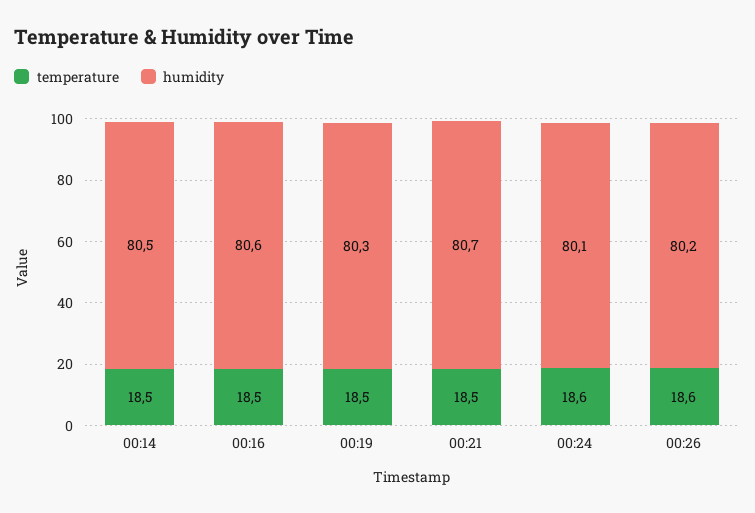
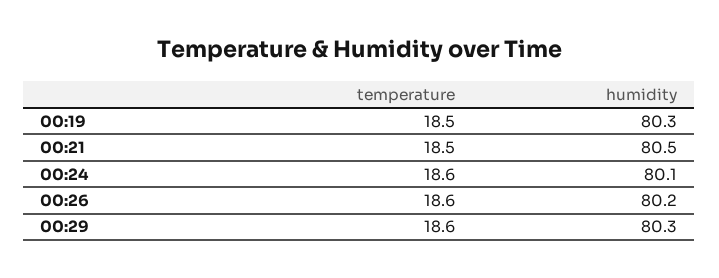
temperature, 00:14: 18.5 -> none
humidity, 00:14: 80.5 -> none
temperature, 00:16: 18.5 -> none
humidity, 00:16: 80.6 -> none
humidity, 00:21: 80.7 -> 80.5
temperature, 00:29: none -> 18.6
humidity, 00:29: none -> 80.3

